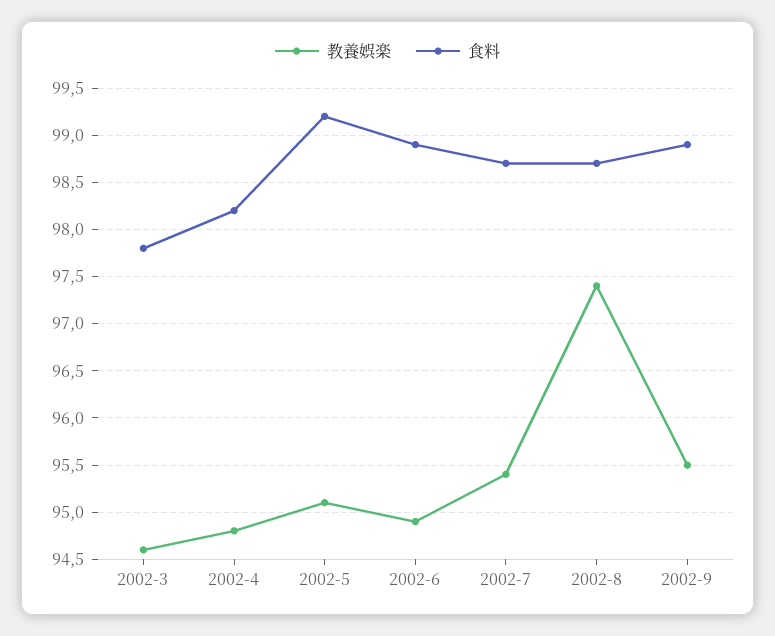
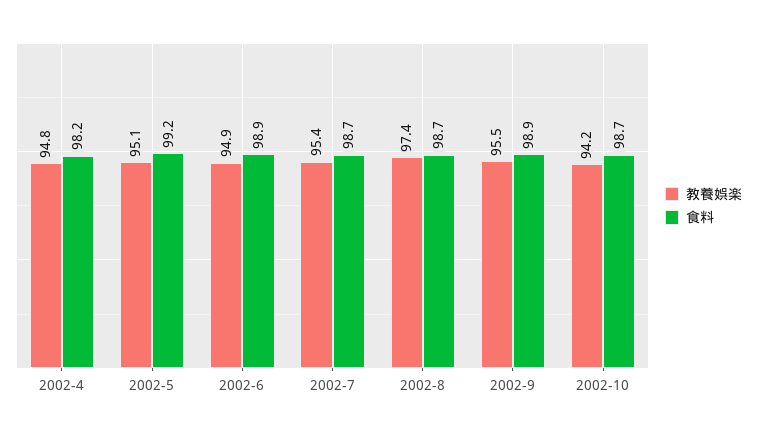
教養娯楽, 2002-3: 94.6 -> none
食料, 2002-3: 97.8 -> none
教養娯楽, 2002-10: none -> 94.2
食料, 2002-10: none -> 98.7

